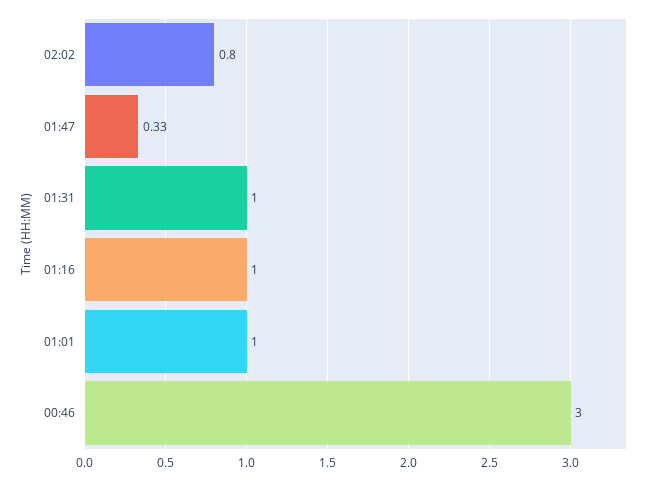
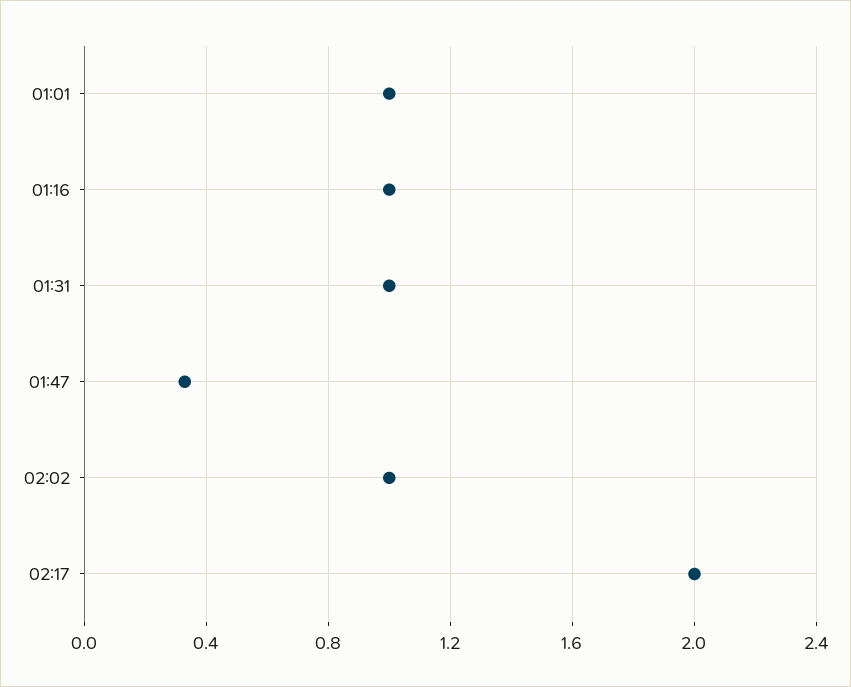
02:02: 0.8 -> 1
00:46: 3 -> none
02:17: none -> 2

